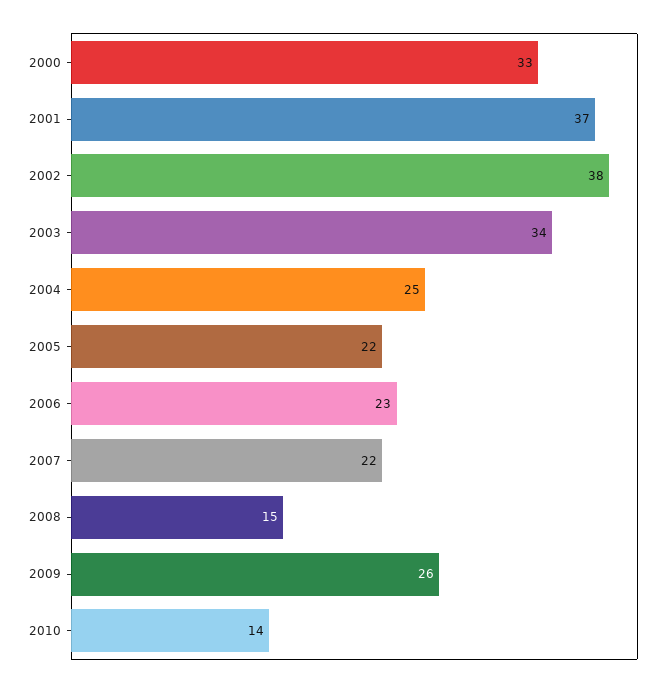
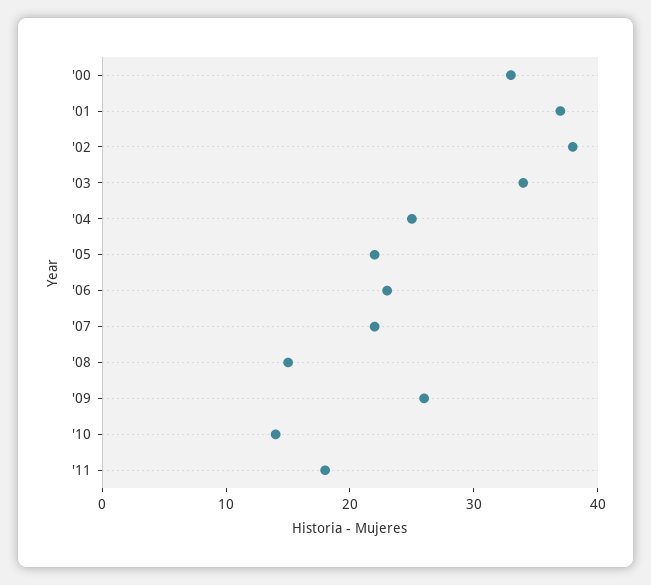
'11: none -> 18

